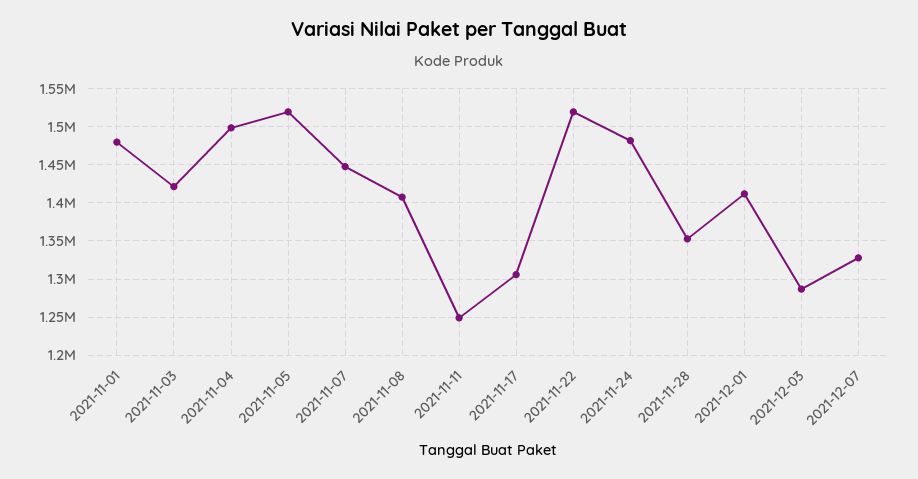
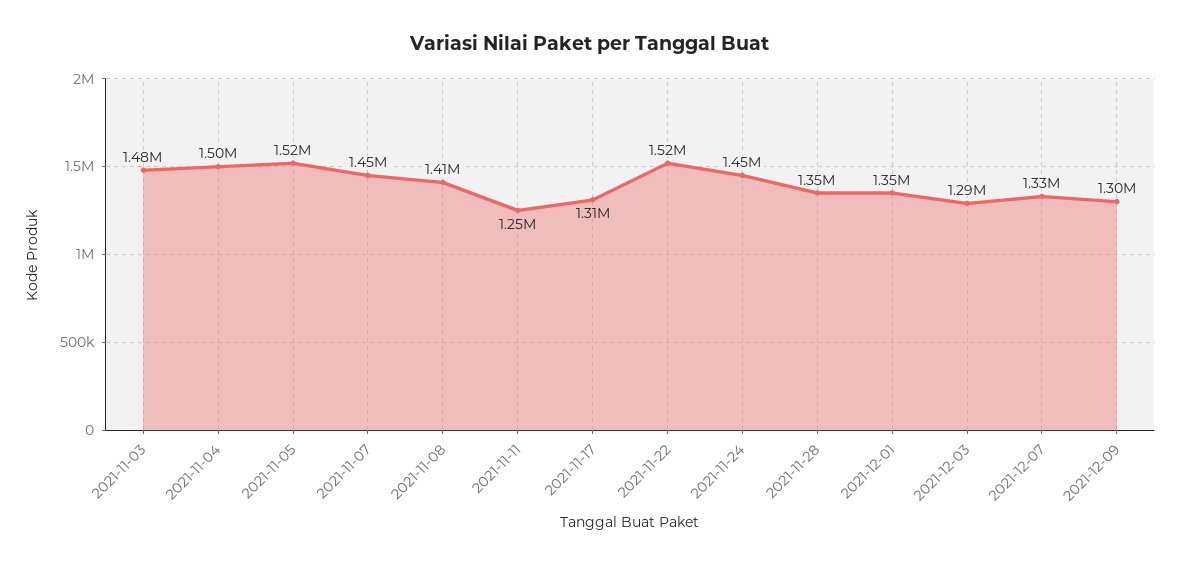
2021-11-01: 1480000 -> none
2021-11-03: 1420000 -> 1480000
2021-11-24: 1480000 -> 1450000
2021-12-01: 1410000 -> 1350000
2021-12-09: none -> 1300000

